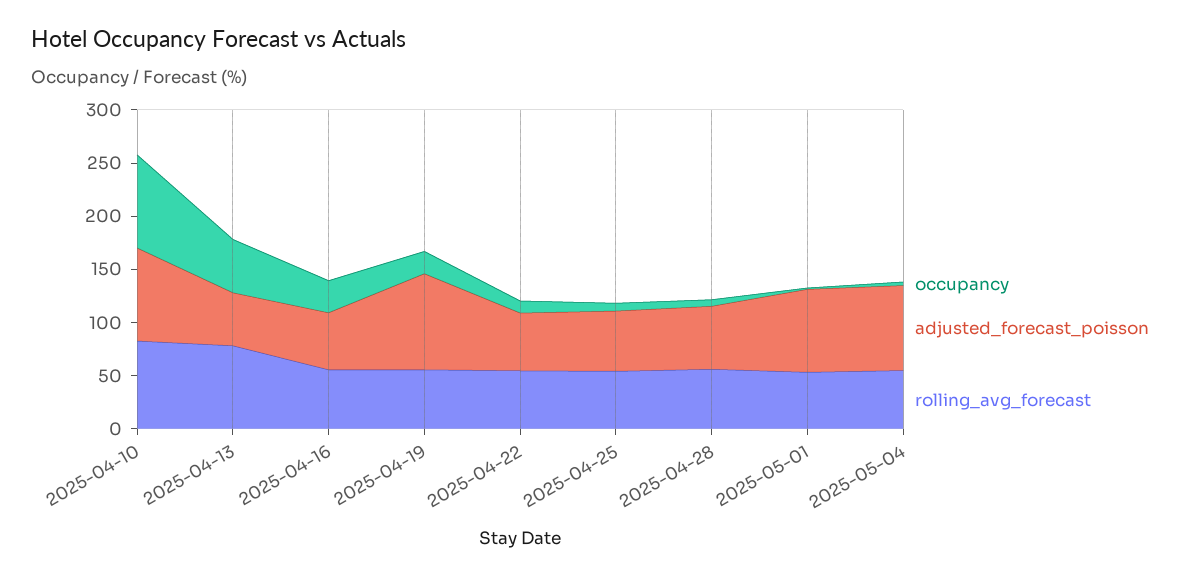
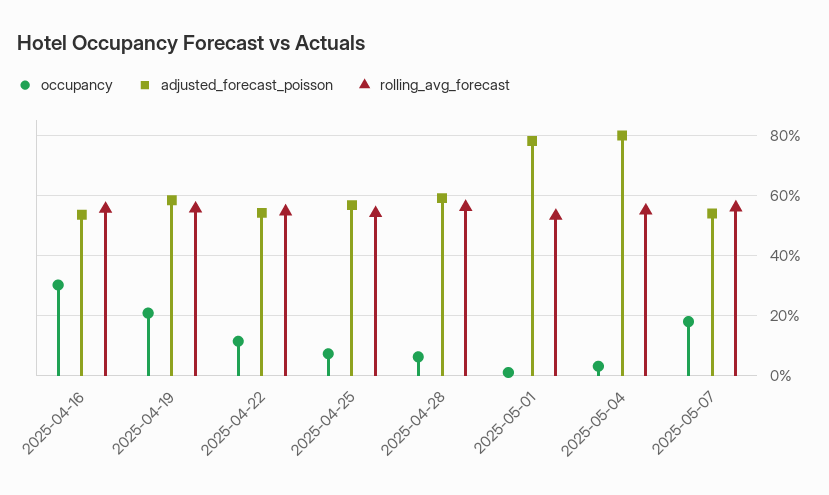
occupancy, 2025-04-10: 90 -> none
adjusted_forecast_poisson, 2025-04-10: 90 -> none
rolling_avg_forecast, 2025-04-10: 80 -> none
occupancy, 2025-04-13: 50 -> none
adjusted_forecast_poisson, 2025-04-13: 50 -> none
rolling_avg_forecast, 2025-04-13: 80 -> none
adjusted_forecast_poisson, 2025-04-19: 90 -> 58
occupancy, 2025-05-07: none -> 18
adjusted_forecast_poisson, 2025-05-07: none -> 54
rolling_avg_forecast, 2025-05-07: none -> 56

